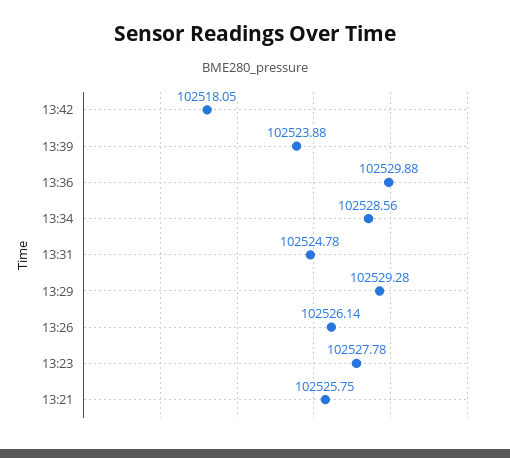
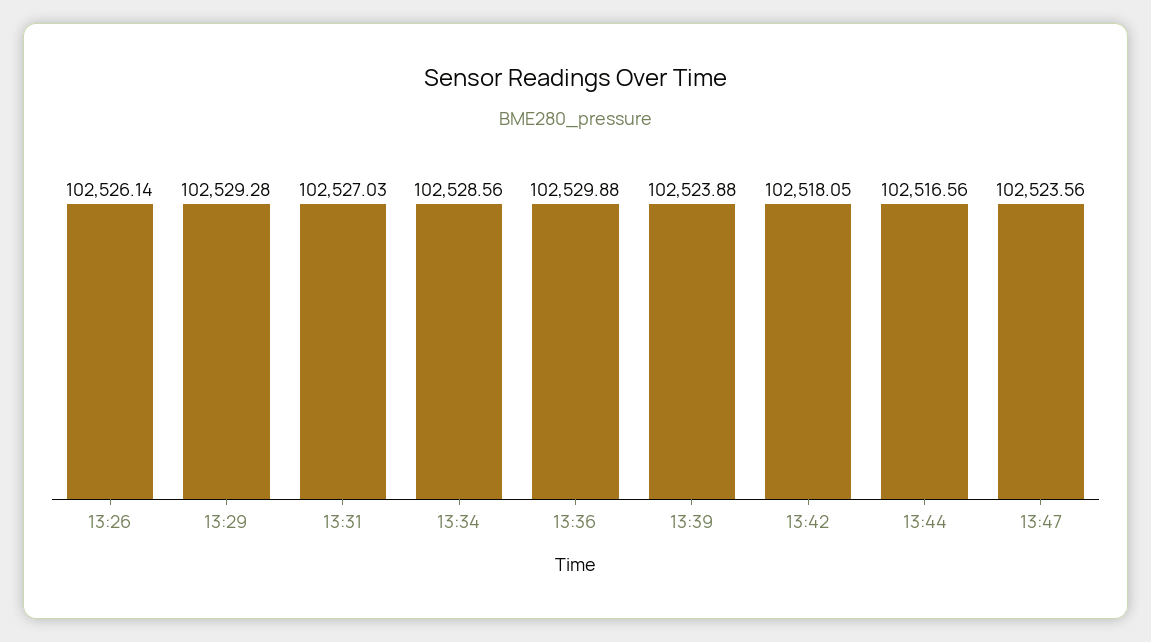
13:31: 102524.78 -> 102527.03
13:23: 102527.78 -> none
13:21: 102525.75 -> none
13:44: none -> 102516.56
13:47: none -> 102523.56

